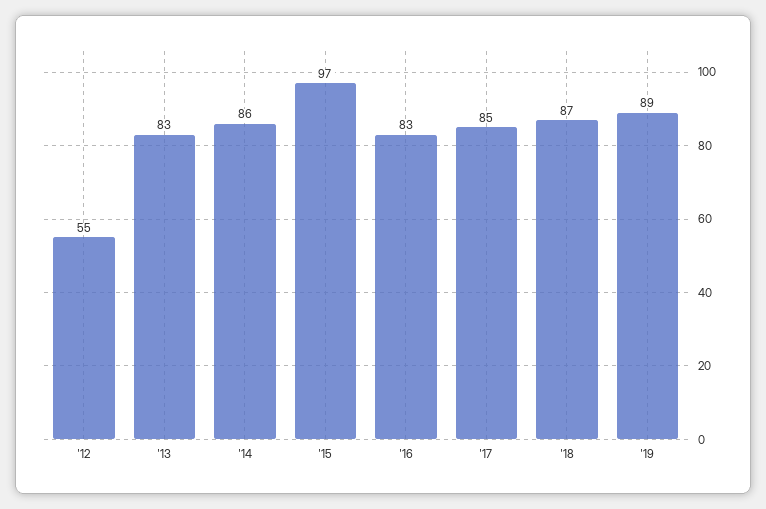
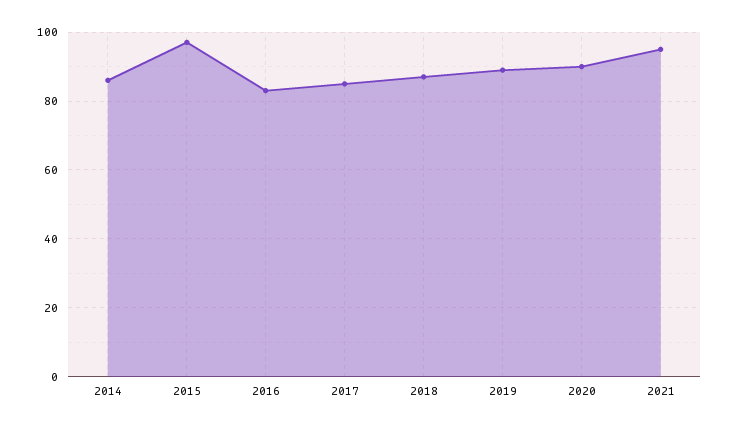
'12: 55 -> none
'13: 83 -> none
2020: none -> 90
2021: none -> 95

